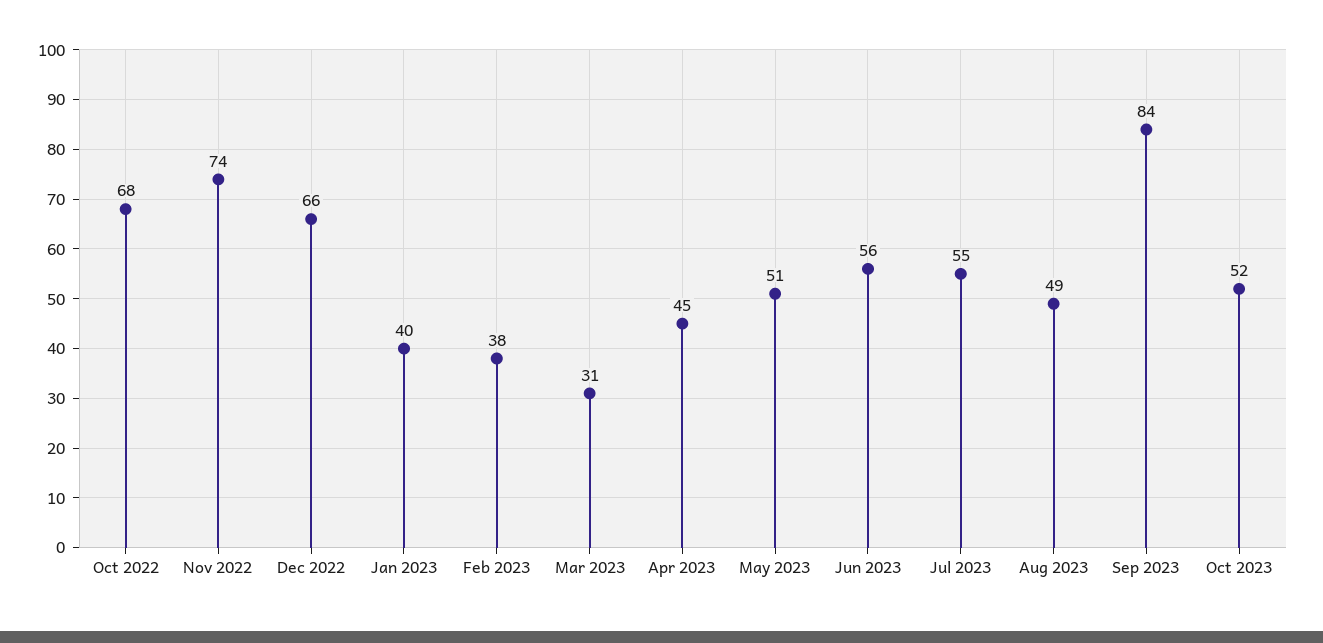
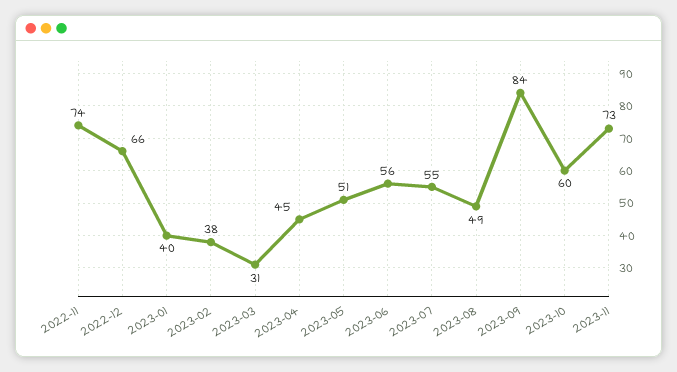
Oct 2022: 68 -> none
Oct 2023: 52 -> 60
2023-11: none -> 73

